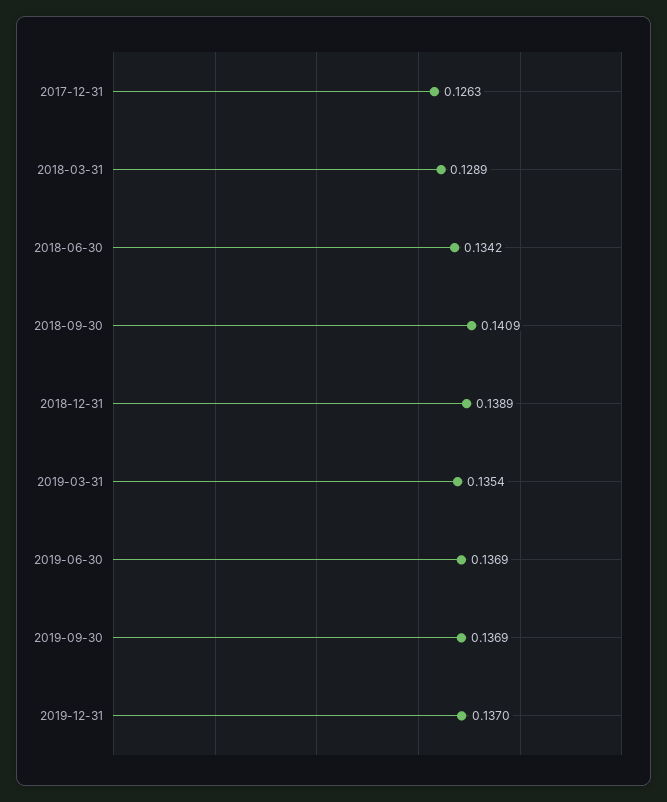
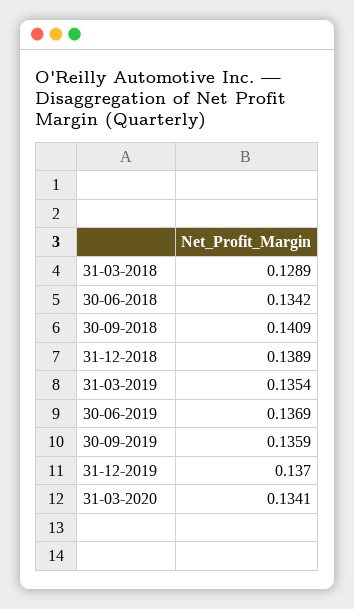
2017-12-31: 0.1263 -> none
2019-09-30: 0.1369 -> 0.1359
31-03-2020: none -> 0.1341

